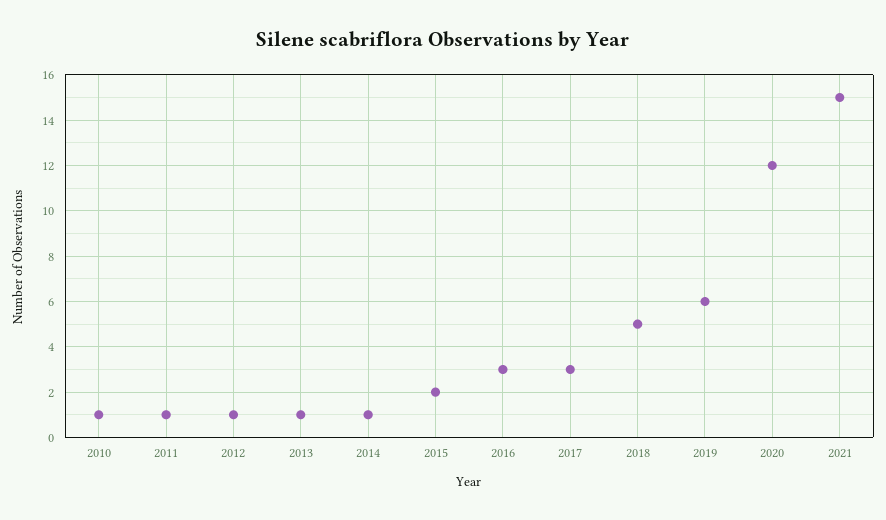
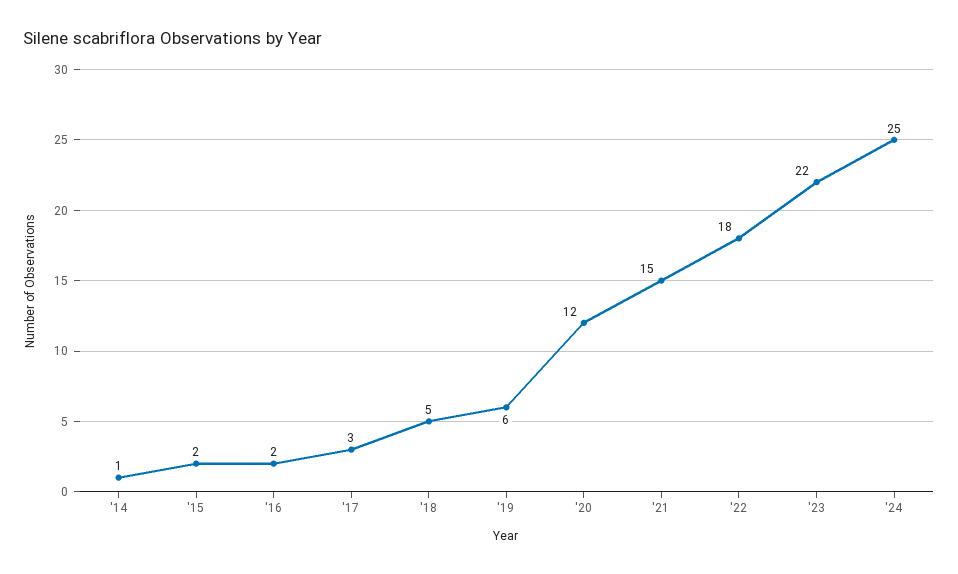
2010: 1 -> none
2011: 1 -> none
2012: 1 -> none
2013: 1 -> none
2016: 3 -> 2
'22: none -> 18
'23: none -> 22
'24: none -> 25

